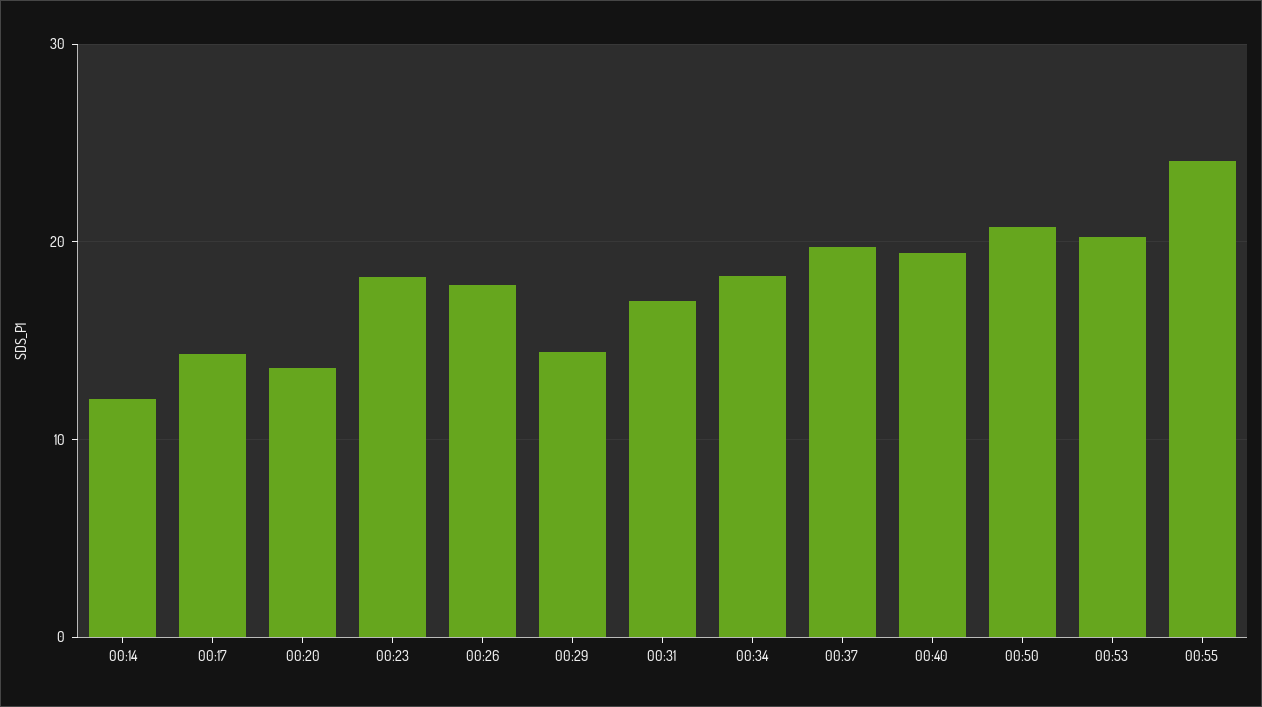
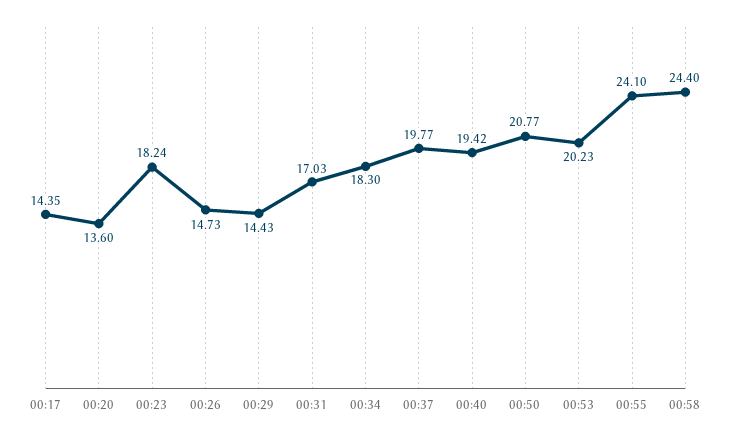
00:14: 12 -> none
00:26: 18 -> 14.73
00:58: none -> 24.4

